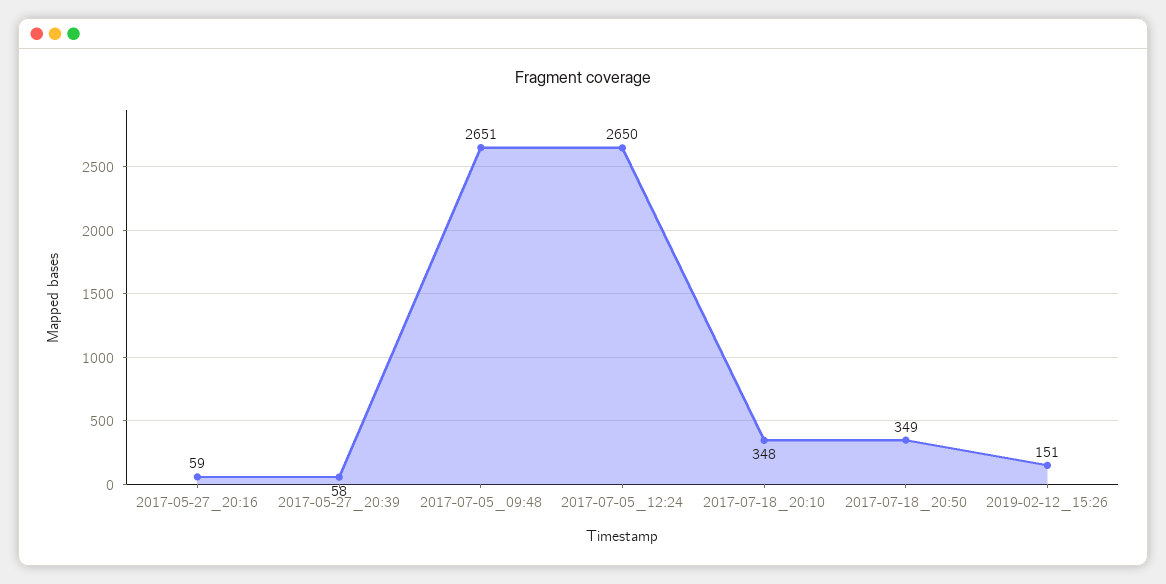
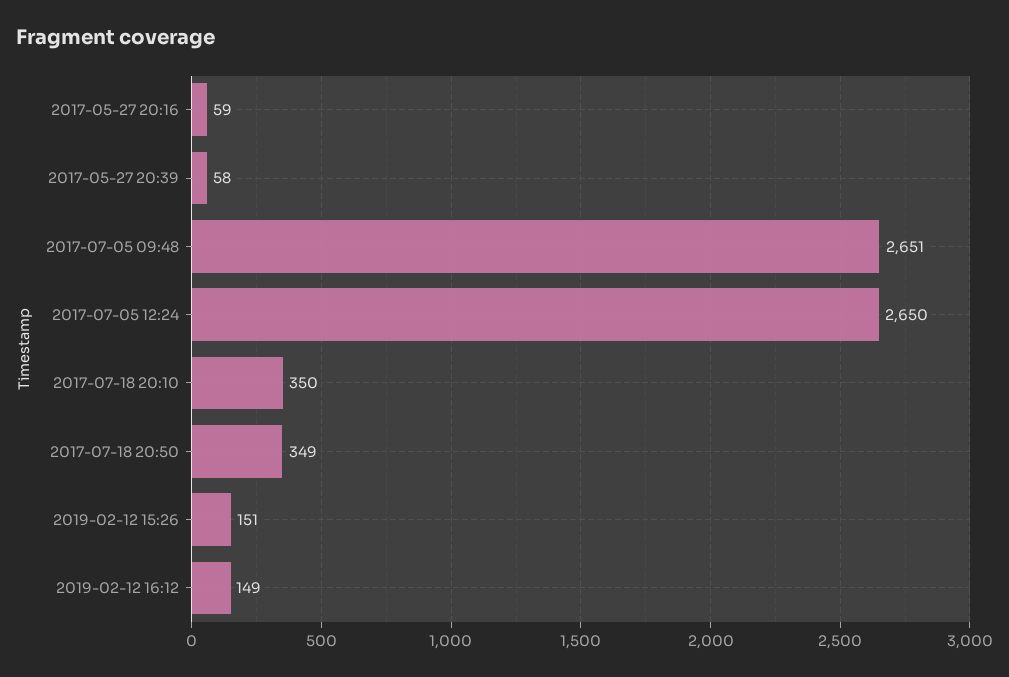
2017-07-18_20:10: 348 -> 350
2019-02-12 16:12: none -> 149

